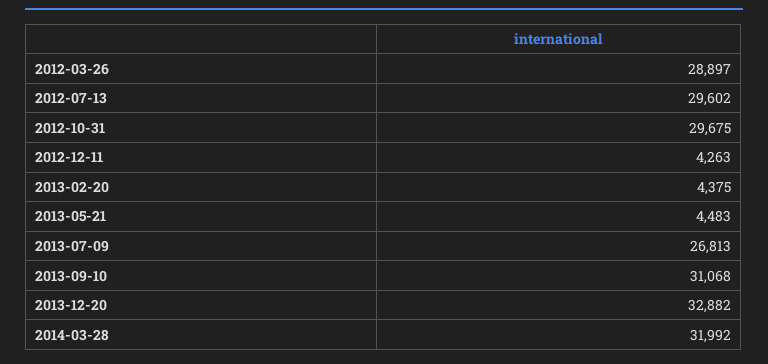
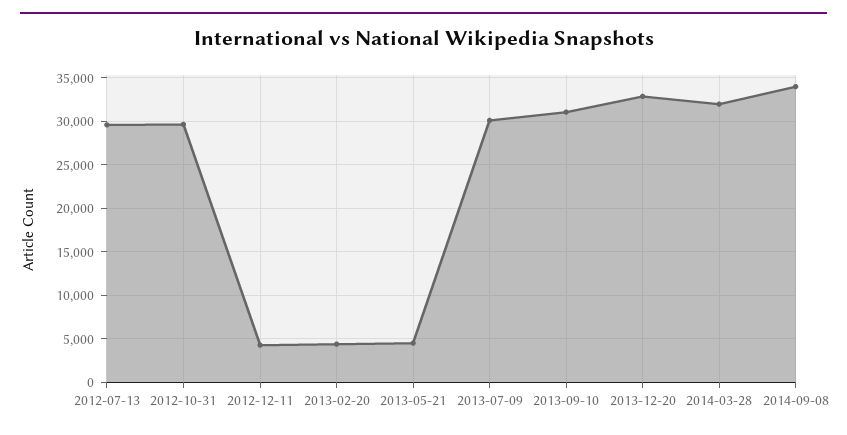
2012-03-26: 28897 -> none
2013-07-09: 26813 -> 30000
2014-09-08: none -> 34000

